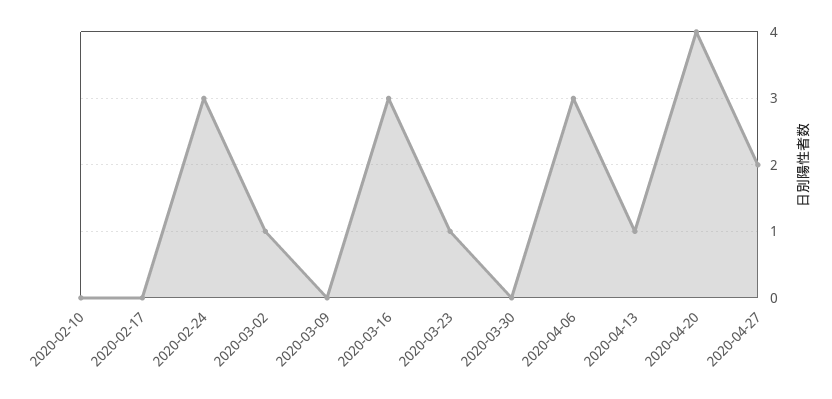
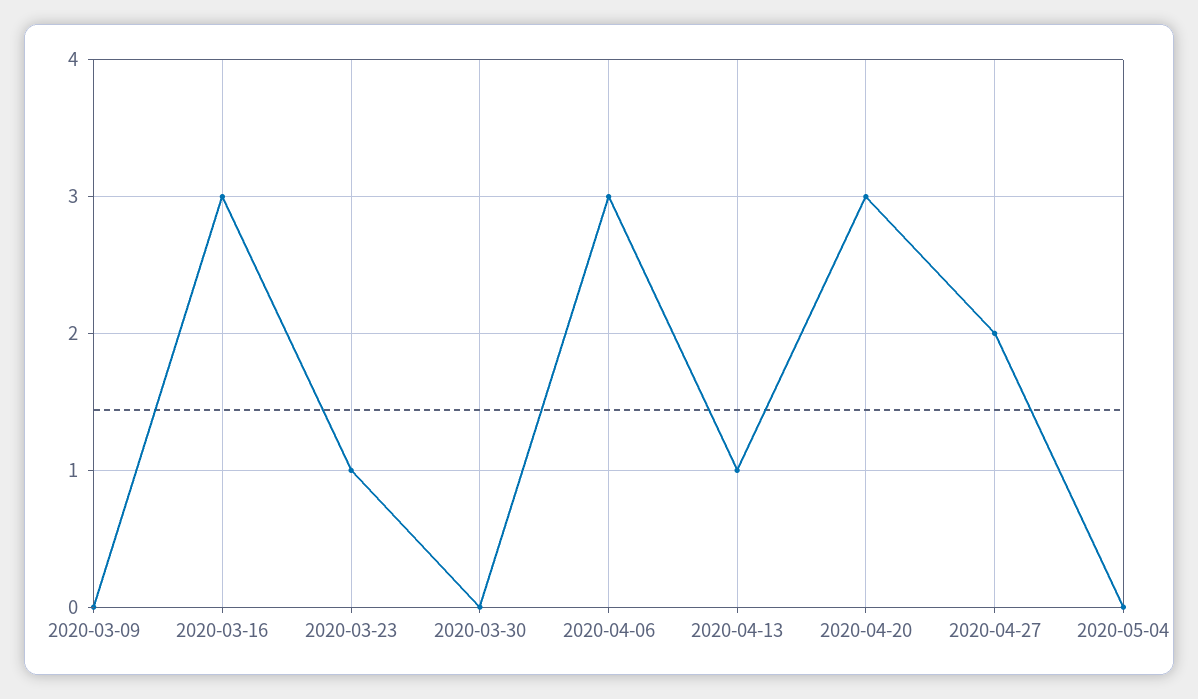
2020-02-10: 0 -> none
2020-02-17: 0 -> none
2020-02-24: 3 -> none
2020-03-02: 1 -> none
2020-04-20: 4 -> 3
2020-05-04: none -> 0

